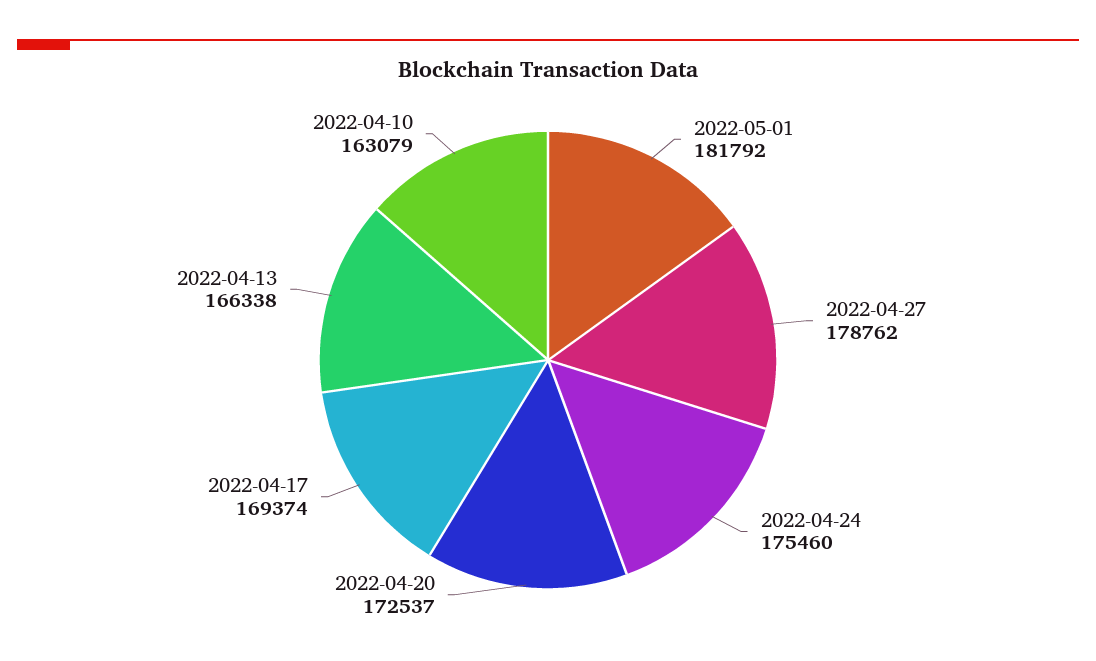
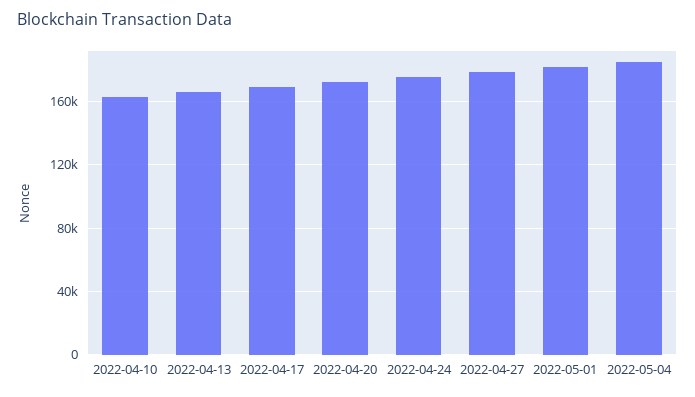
2022-05-04: none -> 185000

